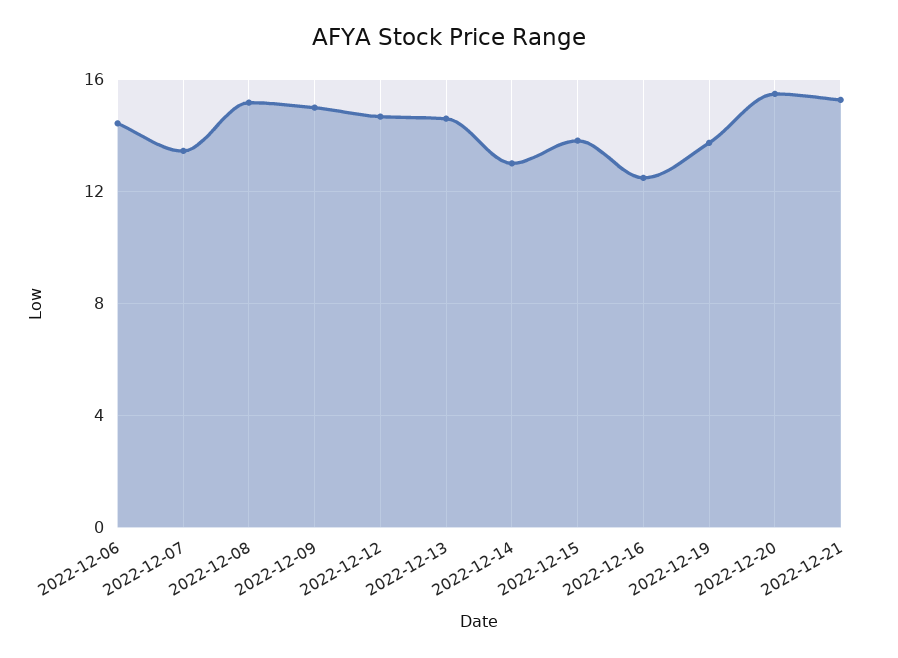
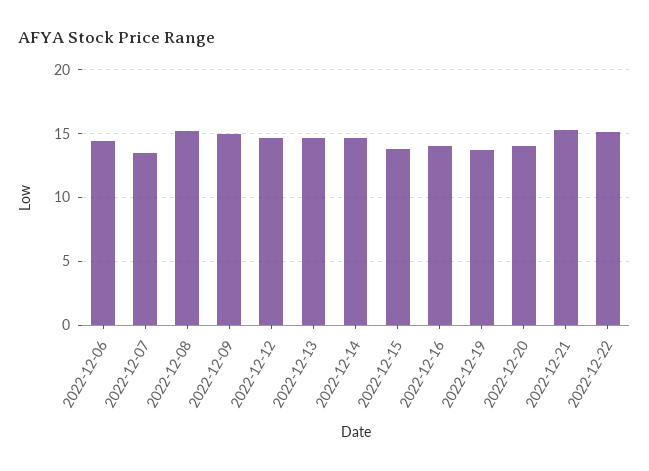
2022-12-14: 13 -> 14.5
2022-12-16: 12.5 -> 14
2022-12-20: 15.5 -> 14
2022-12-22: none -> 15

